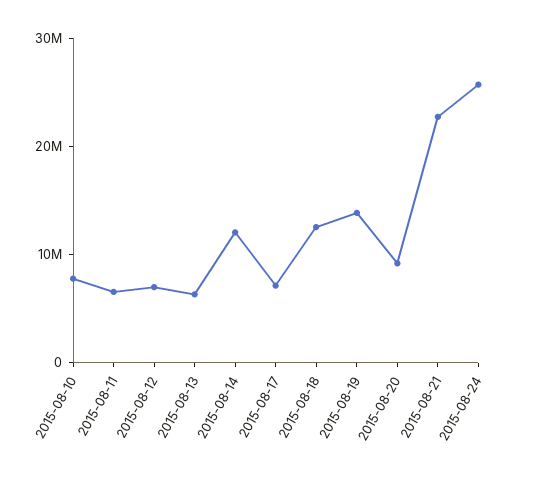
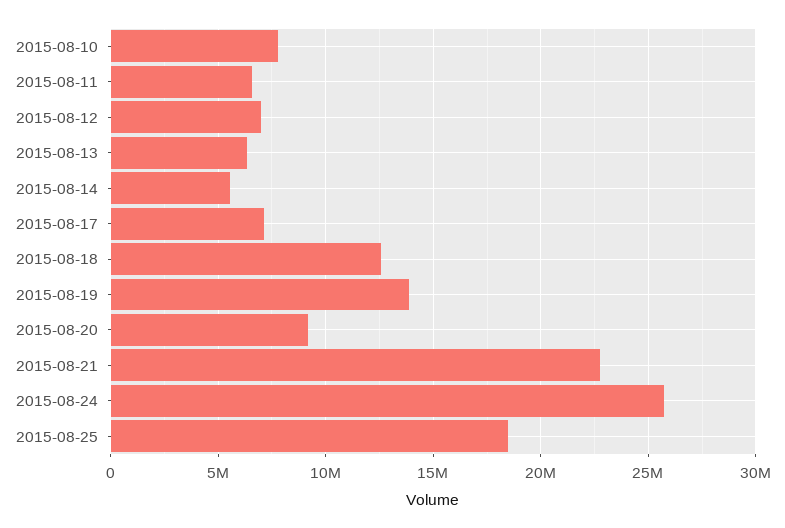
2015-08-14: 12000000 -> 5500000
2015-08-25: none -> 18500000

